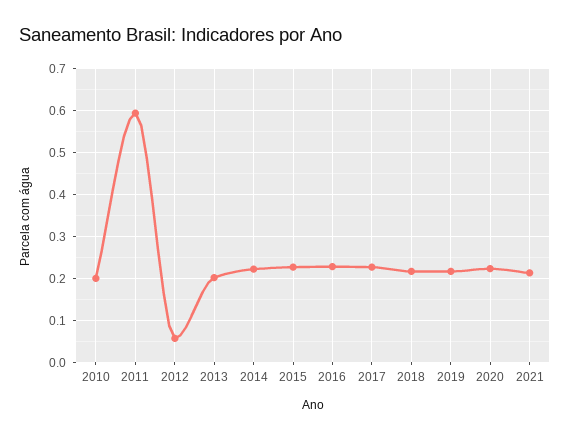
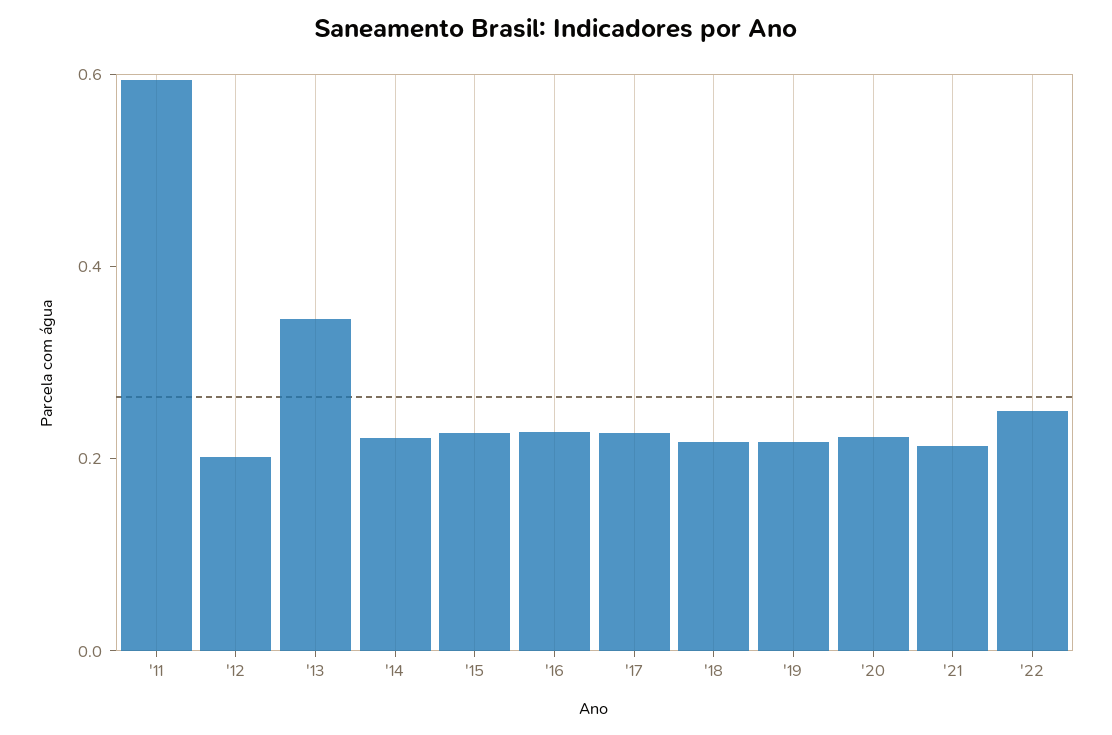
2010: 0.2 -> none
2012: 0.06 -> 0.2
2013: 0.2 -> 0.35
'22: none -> 0.25

